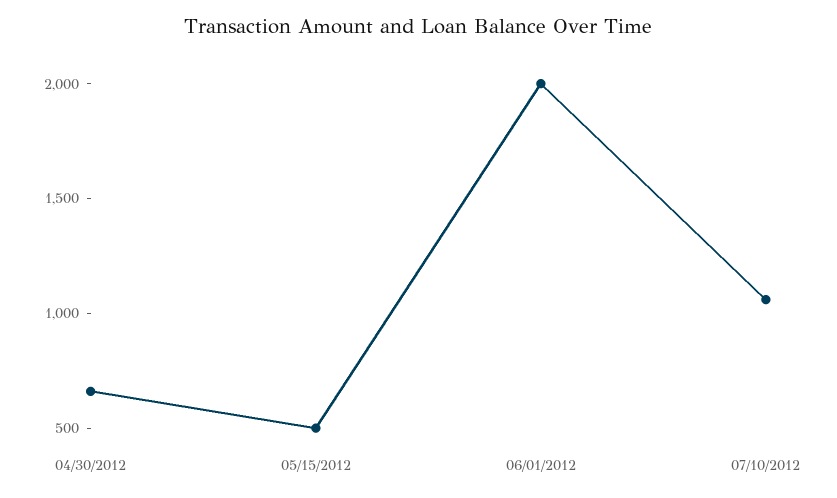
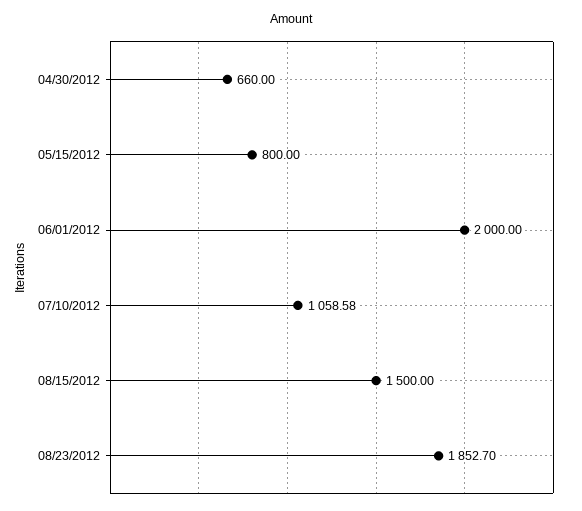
05/15/2012: 500 -> 800
08/15/2012: none -> 1500
08/23/2012: none -> 1852.7

